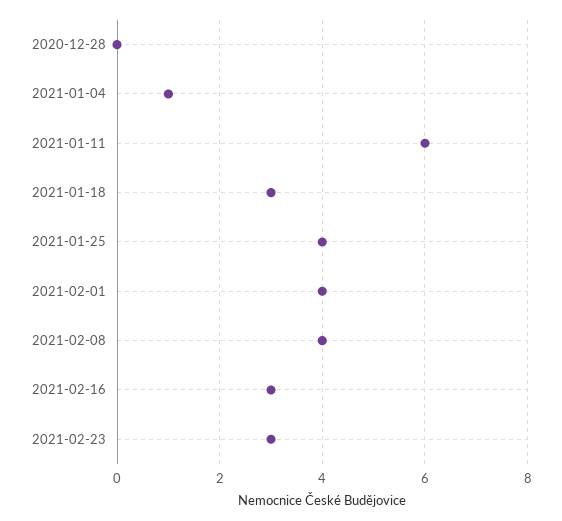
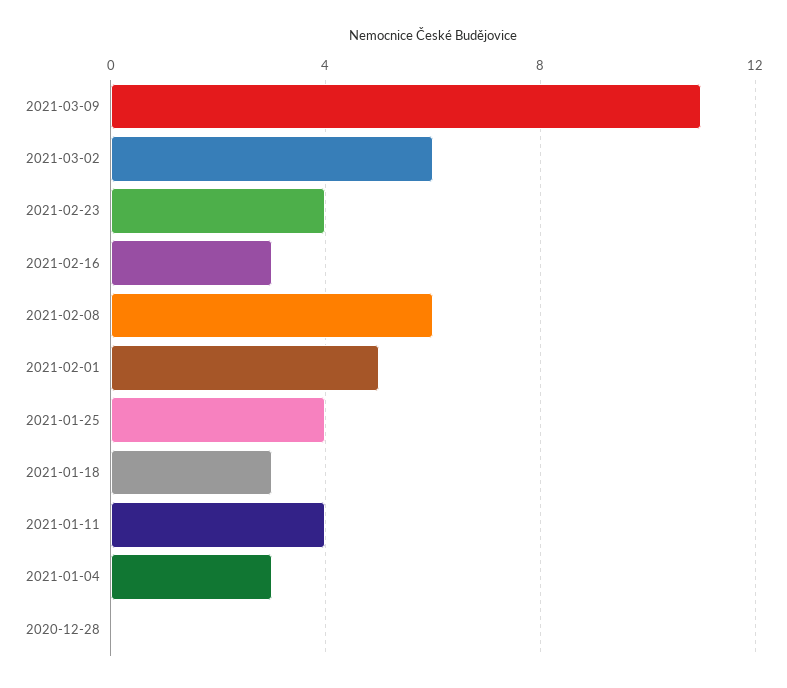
2021-01-04: 1 -> 3
2021-01-11: 6 -> 4
2021-02-01: 4 -> 5
2021-02-08: 4 -> 6
2021-02-23: 3 -> 4
2021-03-09: none -> 11
2021-03-02: none -> 6

